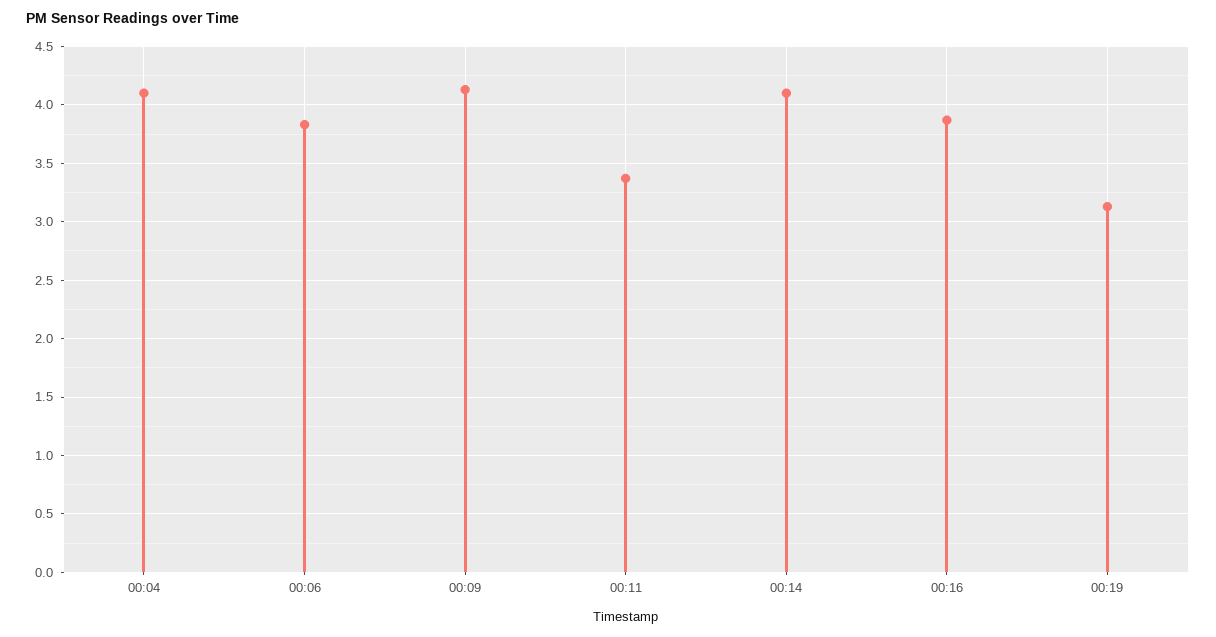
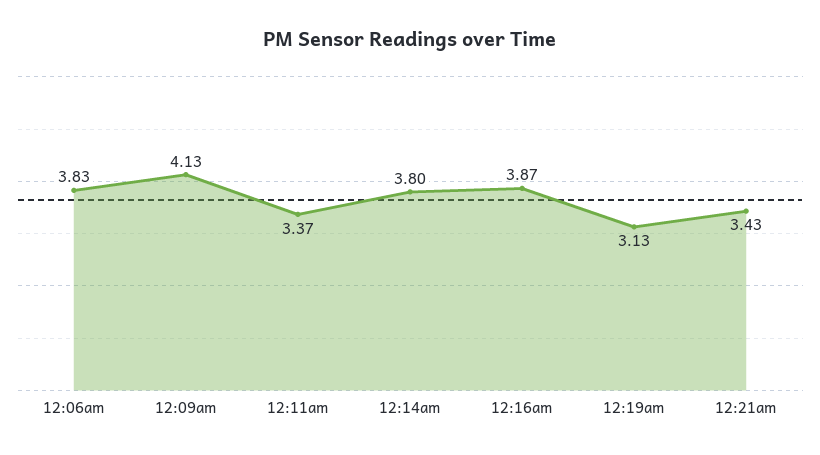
00:04: 4.1 -> none
00:14: 4.1 -> 3.8
12:21am: none -> 3.43

